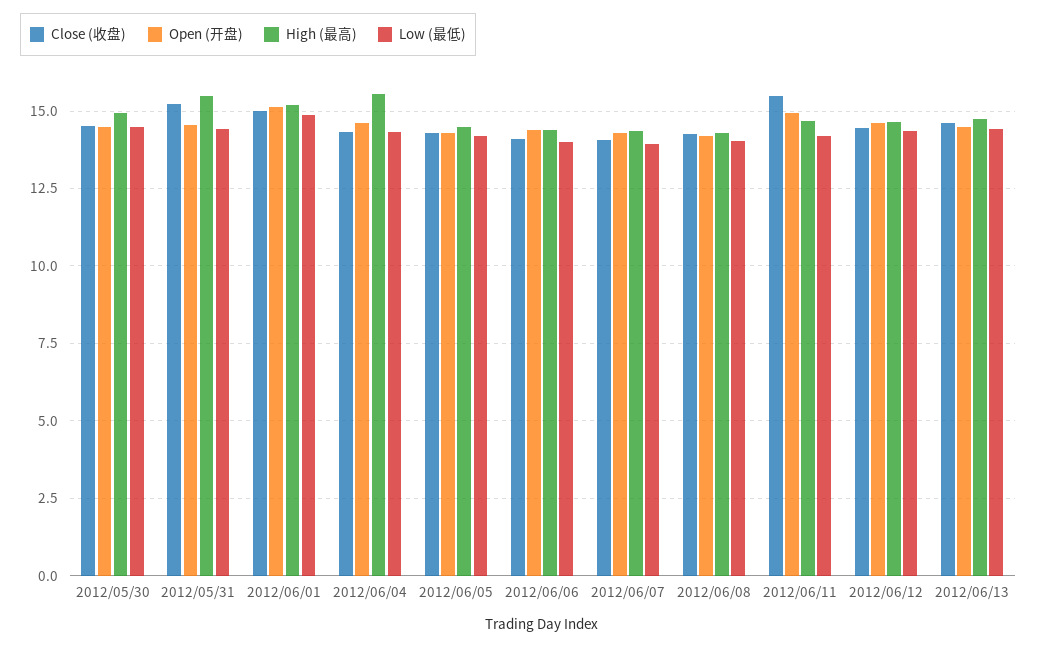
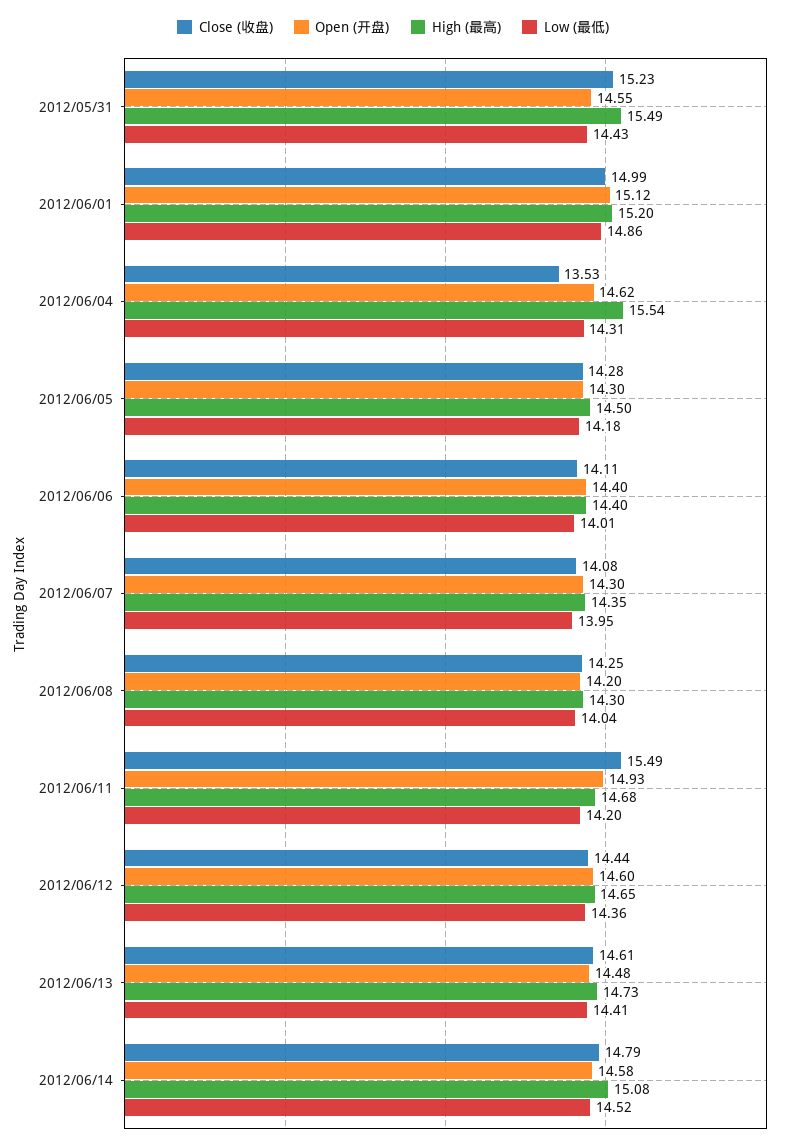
Close (收盘), 2012/05/30: 14.5 -> none
Open (开盘), 2012/05/30: 14.5 -> none
High (最高), 2012/05/30: 15 -> none
Low (最低), 2012/05/30: 14.5 -> none
Close (收盘), 2012/06/04: 14.25 -> 13.53
Close (收盘), 2012/06/14: none -> 14.79
Open (开盘), 2012/06/14: none -> 14.58
High (最高), 2012/06/14: none -> 15.08
Low (最低), 2012/06/14: none -> 14.52

